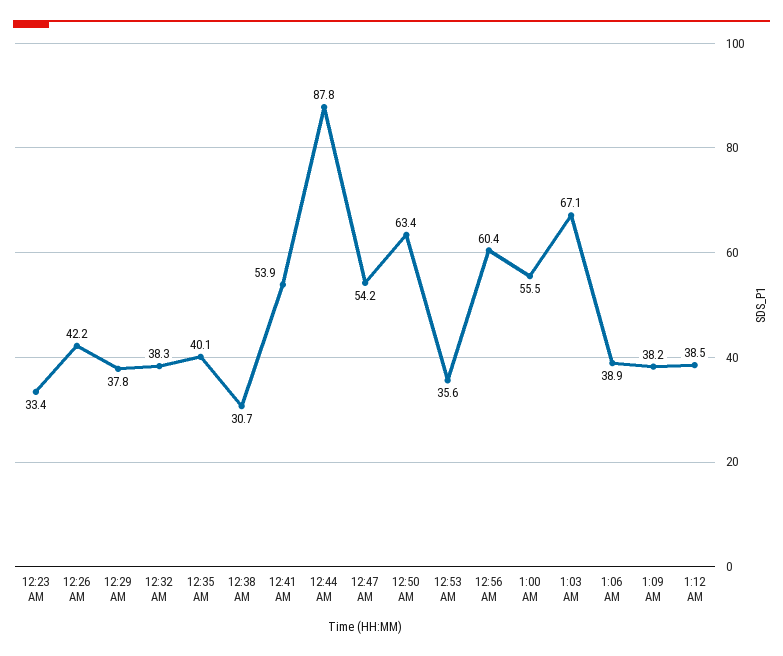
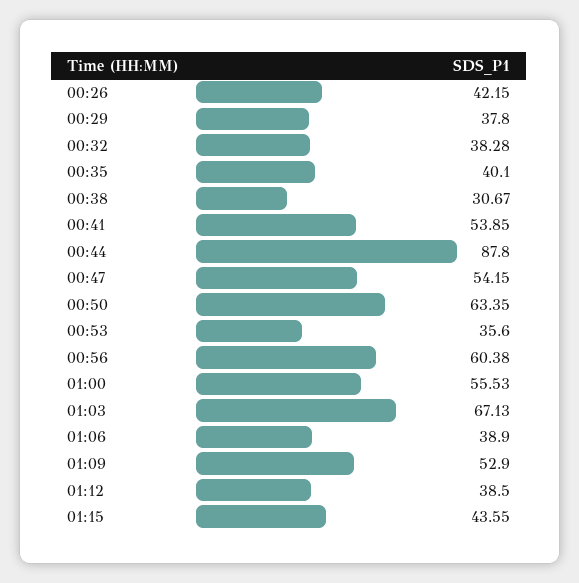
12:23 AM: 33.4 -> none
1:09 AM: 38.2 -> 52.9
01:15: none -> 43.55

